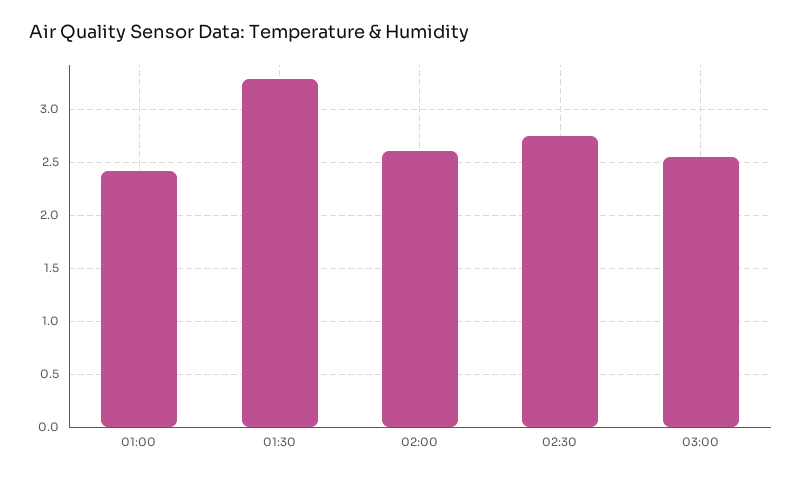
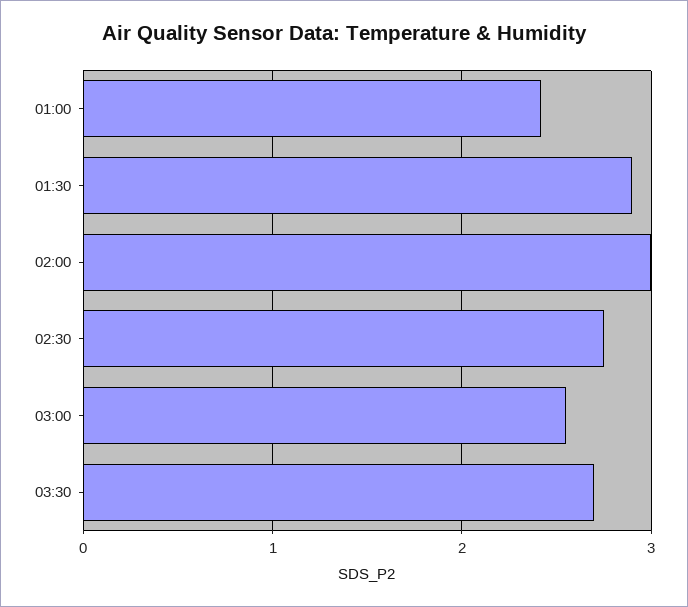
01:30: 3.3 -> 2.9
02:00: 2.6 -> 3
03:30: none -> 2.7

